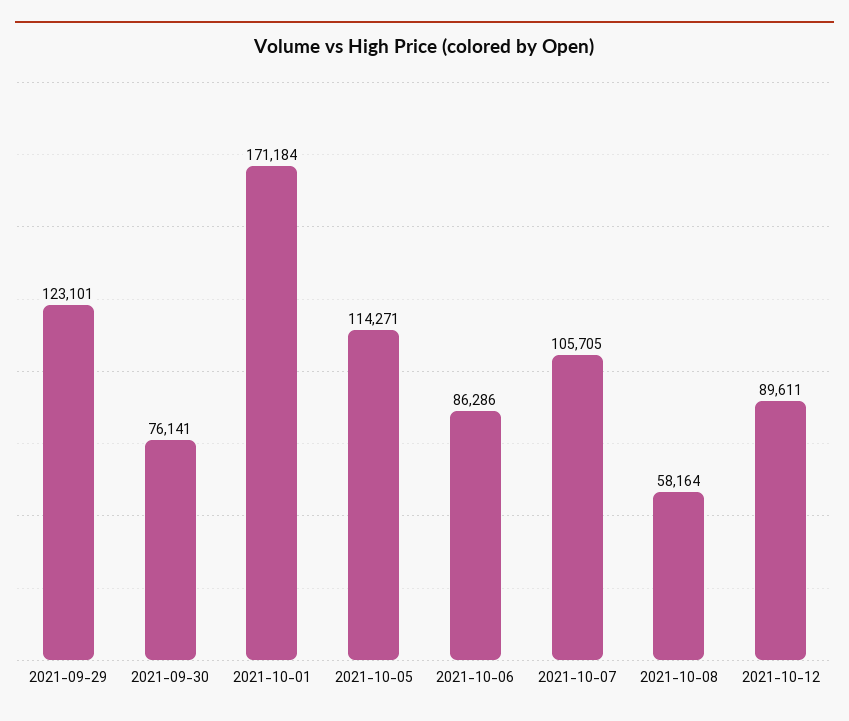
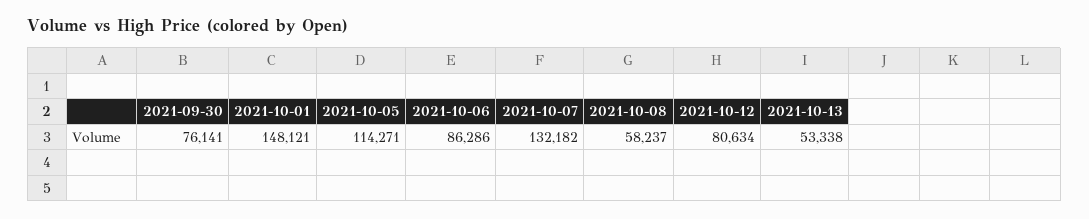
2021-09-29: 123101 -> none
2021-10-01: 171184 -> 148121
2021-10-07: 105705 -> 132182
2021-10-08: 58164 -> 58237
2021-10-12: 89611 -> 80634
2021-10-13: none -> 53338

